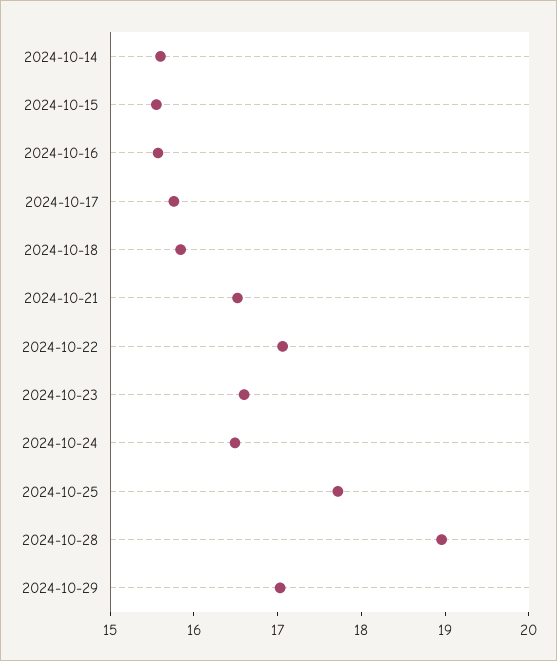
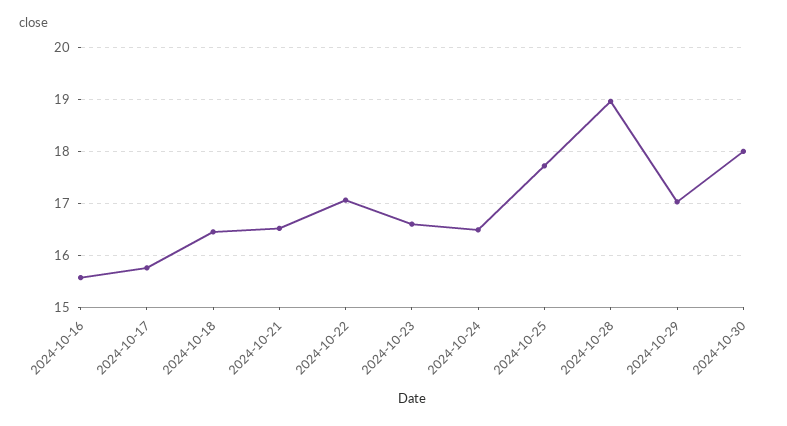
2024-10-14: 15.6 -> none
2024-10-15: 15.6 -> none
2024-10-18: 15.8 -> 16.4
2024-10-30: none -> 18

